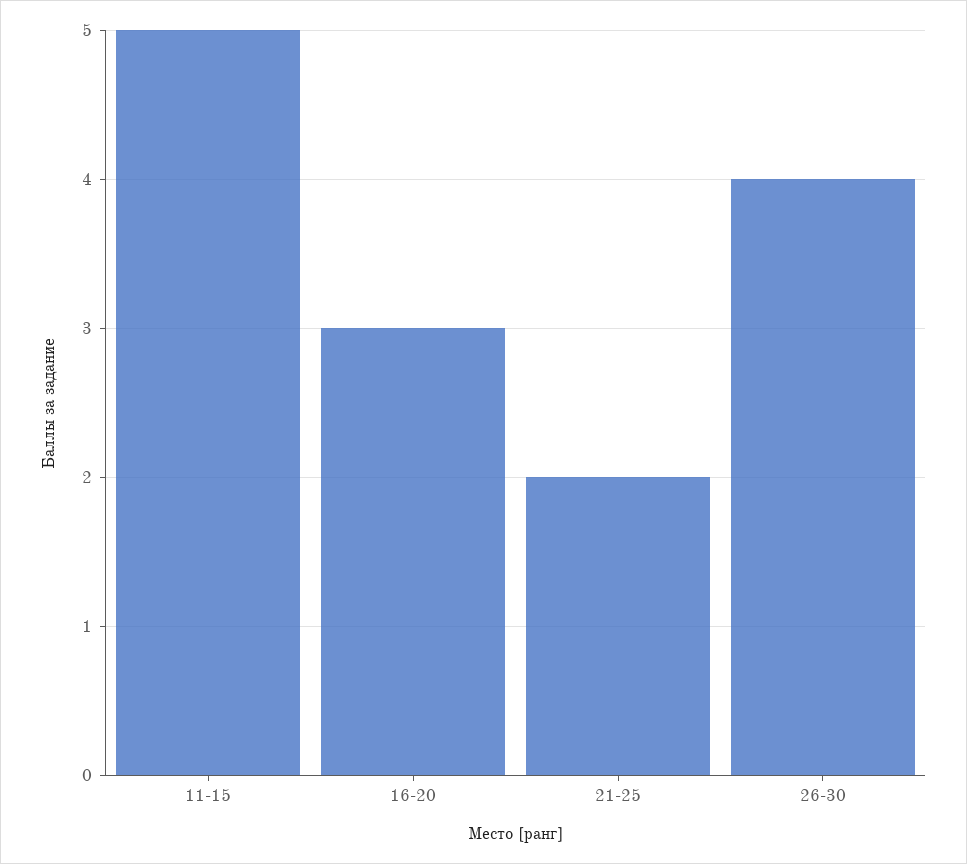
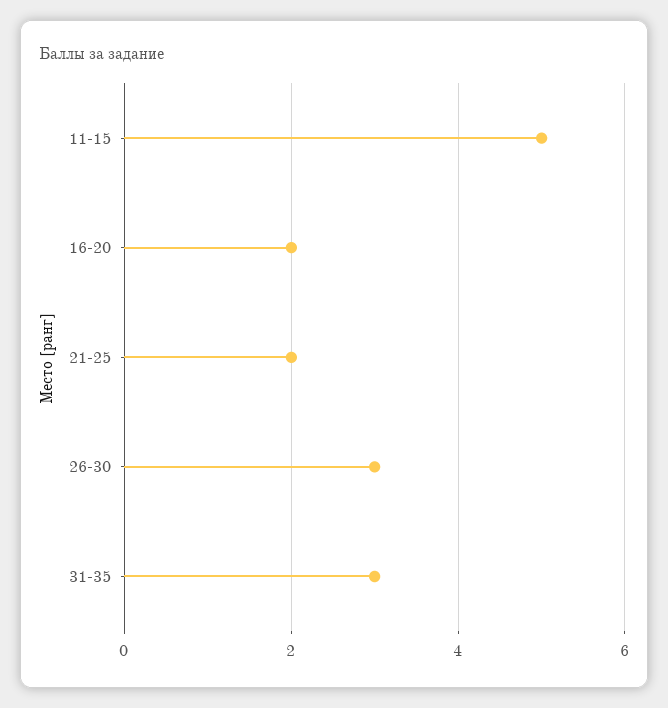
16-20: 3 -> 2
26-30: 4 -> 3
31-35: none -> 3

